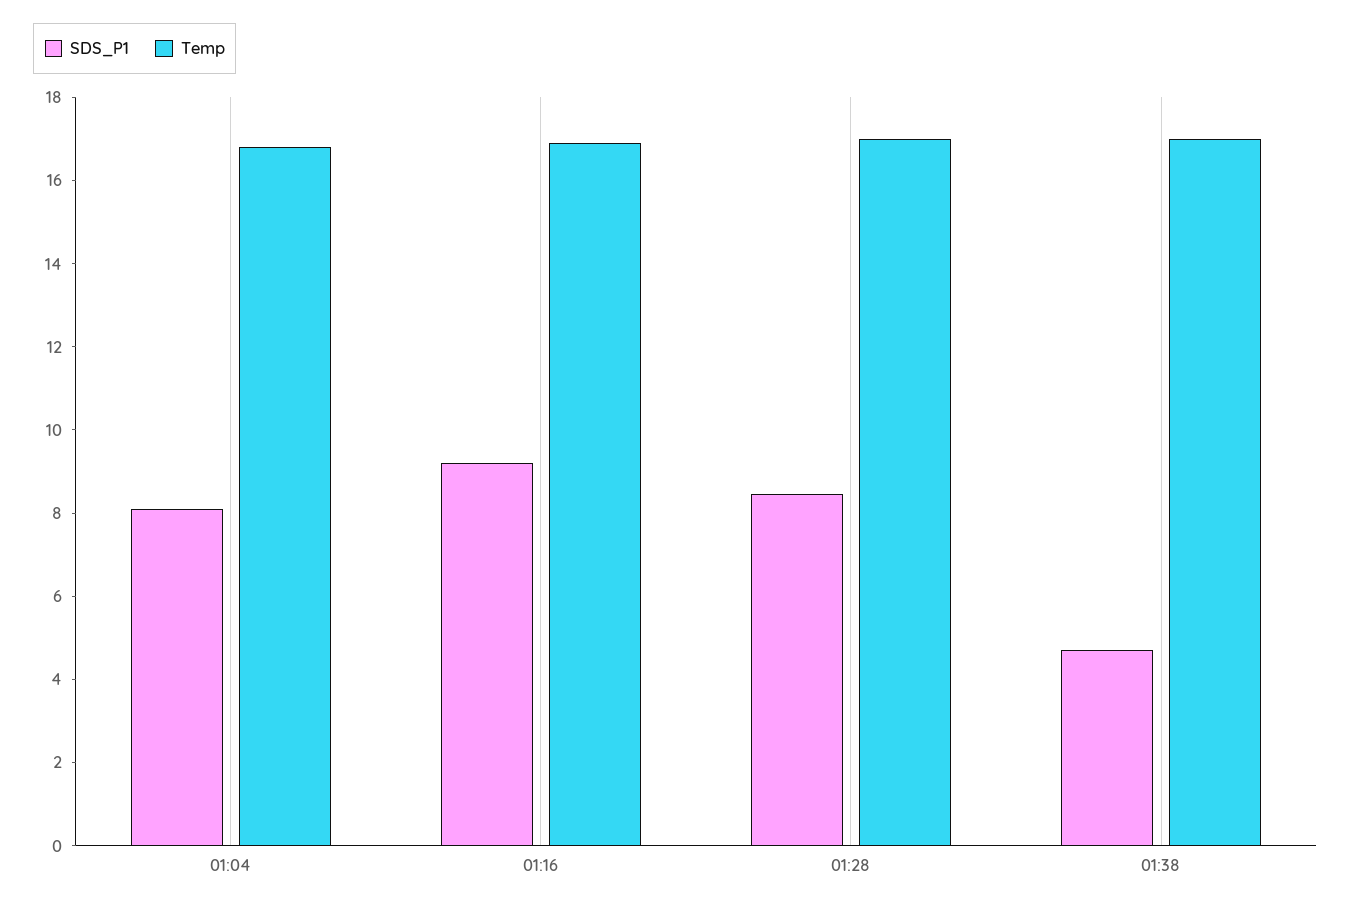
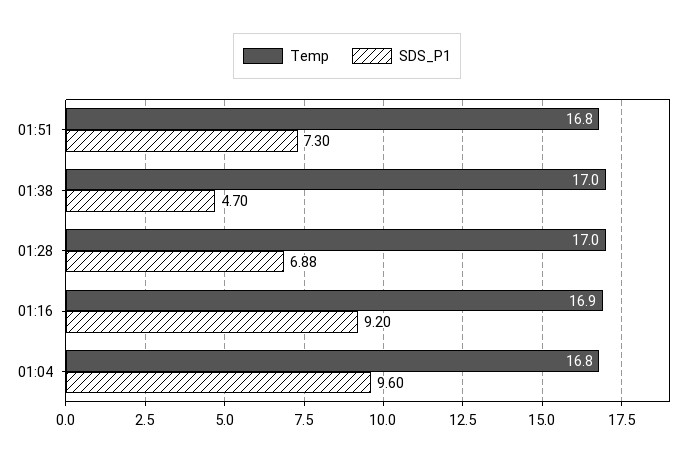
SDS_P1, 01:04: 8 -> 9.6
SDS_P1, 01:28: 8.5 -> 6.88
Temp, 01:51: none -> 16.8
SDS_P1, 01:51: none -> 7.3

